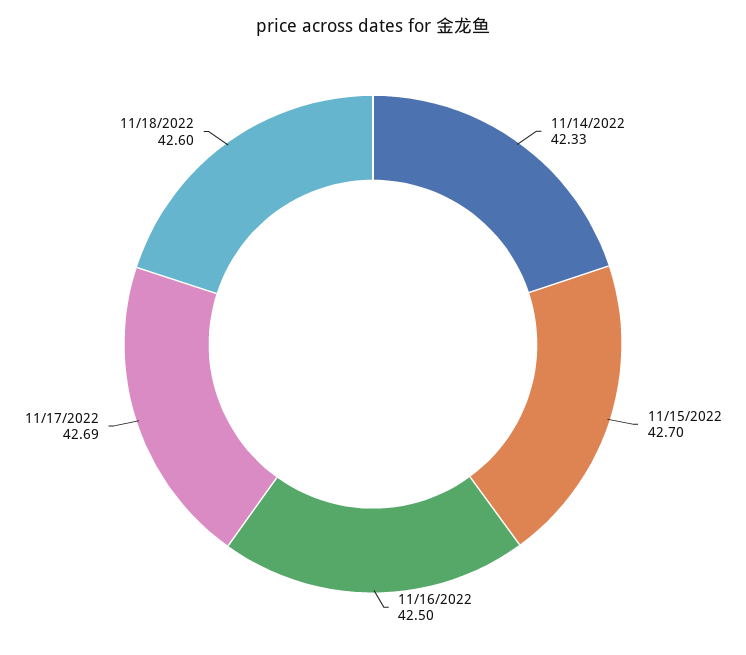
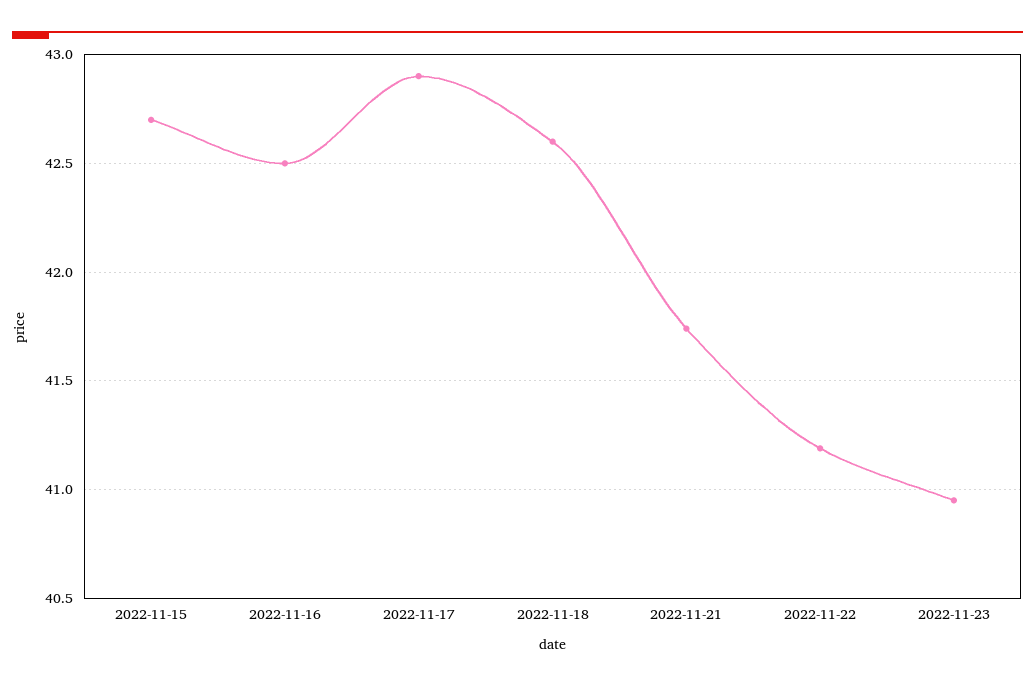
11/14/2022: 42.33 -> none
11/17/2022: 42.69 -> 42.9
2022-11-21: none -> 41.75
2022-11-22: none -> 41.2
2022-11-23: none -> 40.95

